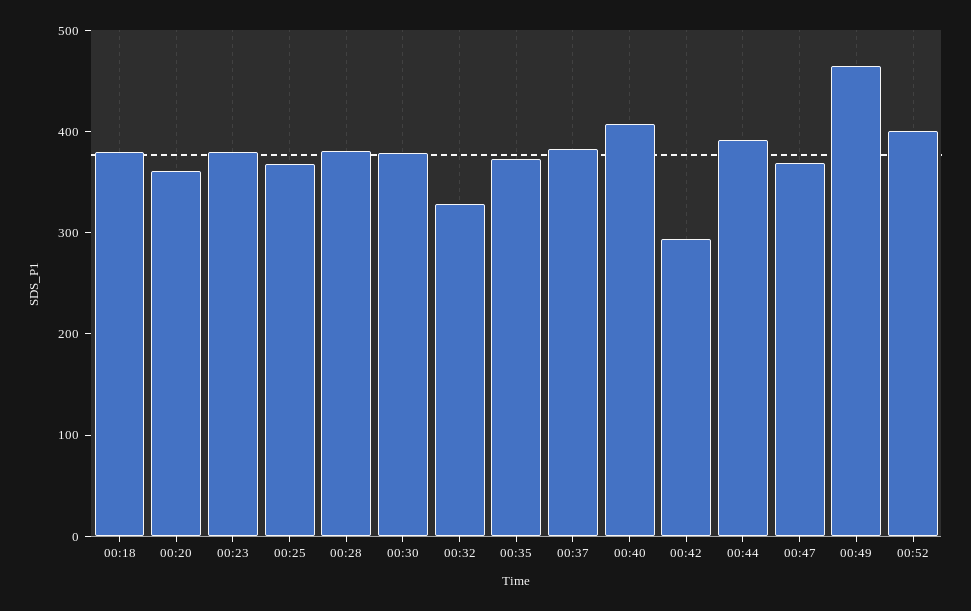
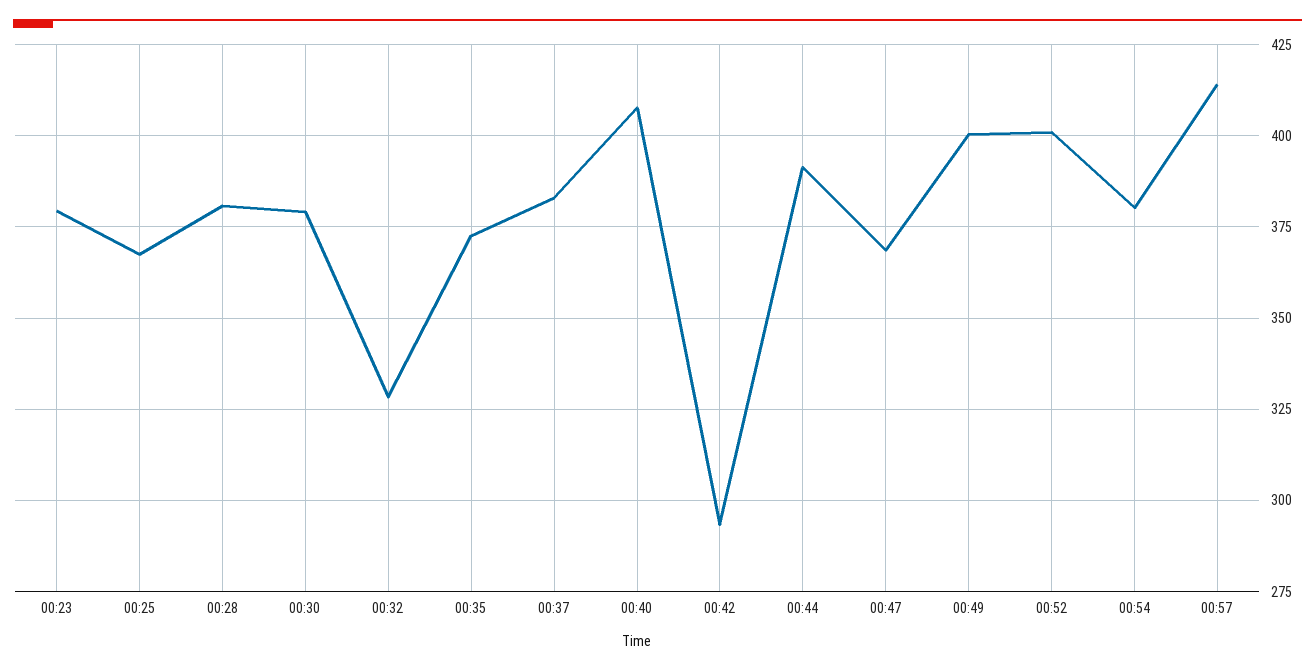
00:18: 380 -> none
00:20: 360 -> none
00:49: 460 -> 400
00:54: none -> 380
00:57: none -> 415

